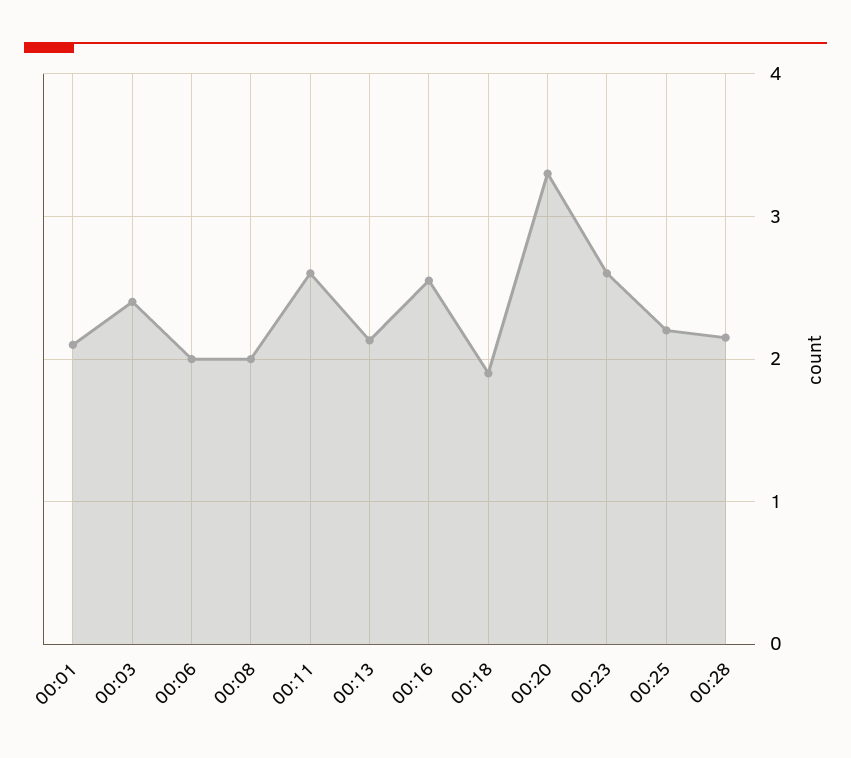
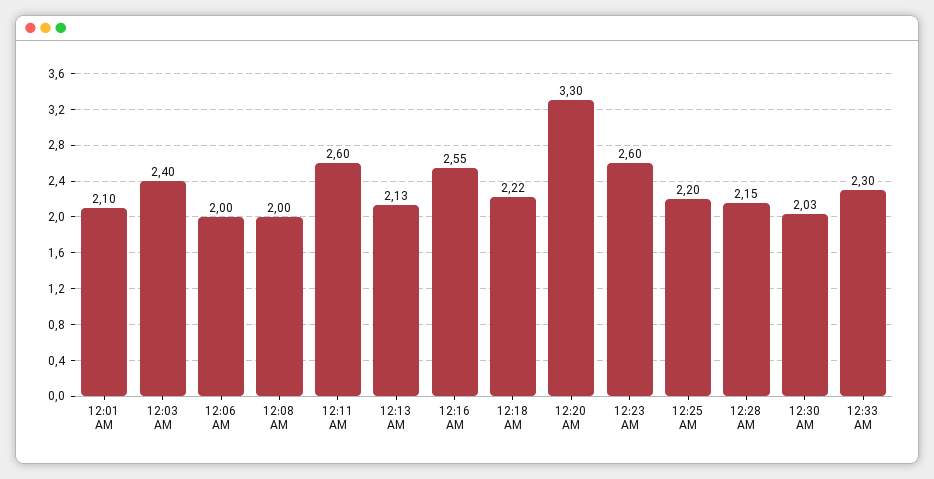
00:18: 1.9 -> 2.22
12:30 AM: none -> 2.03
12:33 AM: none -> 2.3

